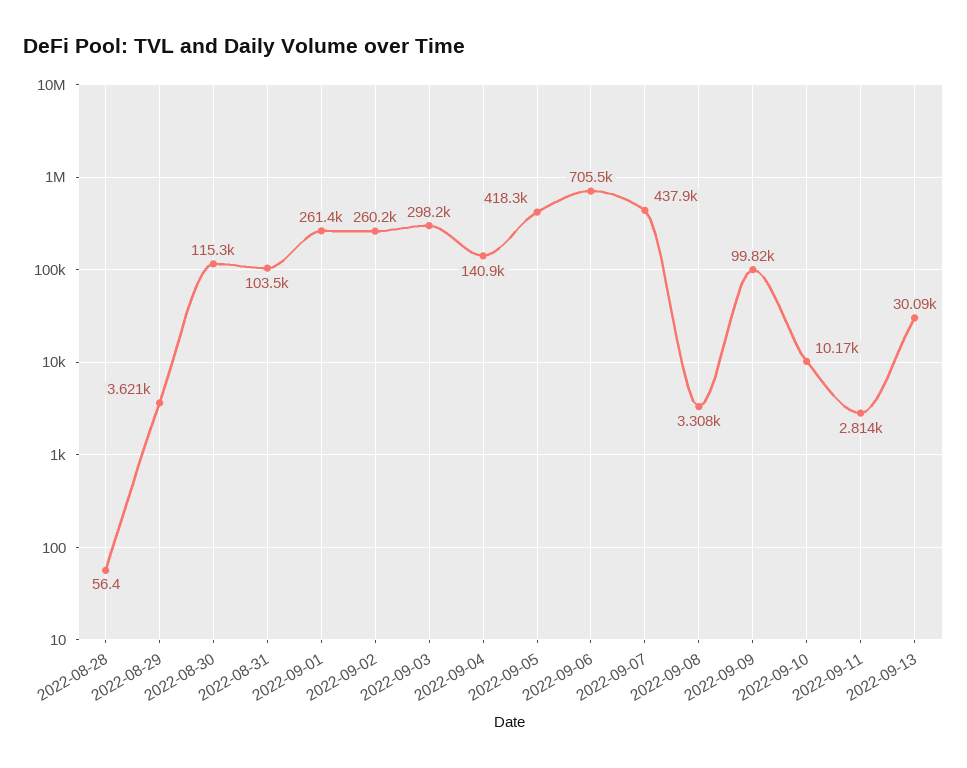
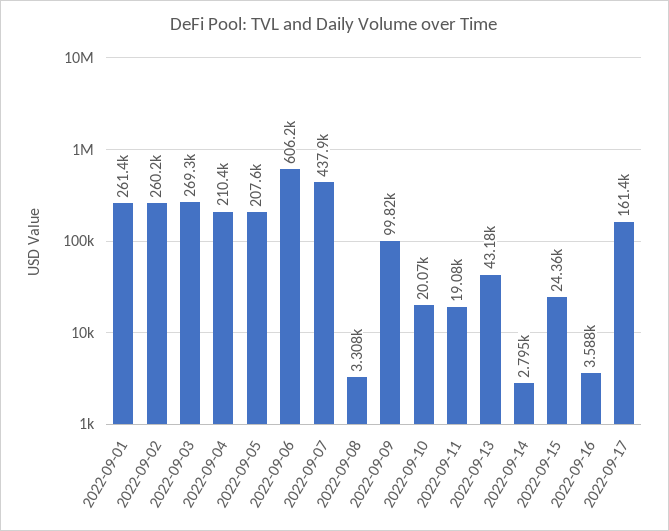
2022-08-28: 56.4 -> none
2022-08-29: 3621 -> none
2022-08-30: 115300 -> none
2022-08-31: 103500 -> none
2022-09-03: 298200 -> 269300
2022-09-04: 140900 -> 210400
2022-09-05: 418300 -> 207600
2022-09-06: 705500 -> 606200
2022-09-10: 10170 -> 20070
2022-09-11: 2814 -> 19080
2022-09-13: 30090 -> 43180
2022-09-14: none -> 2795
2022-09-15: none -> 24360
2022-09-16: none -> 3588
2022-09-17: none -> 161400

